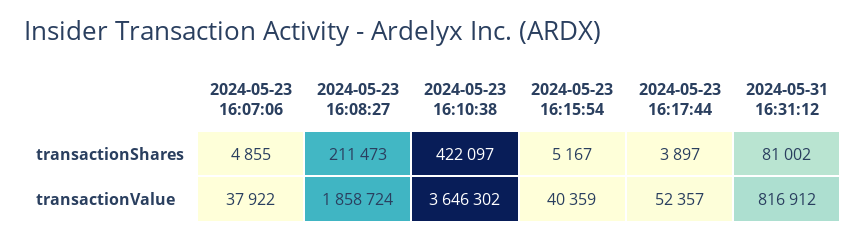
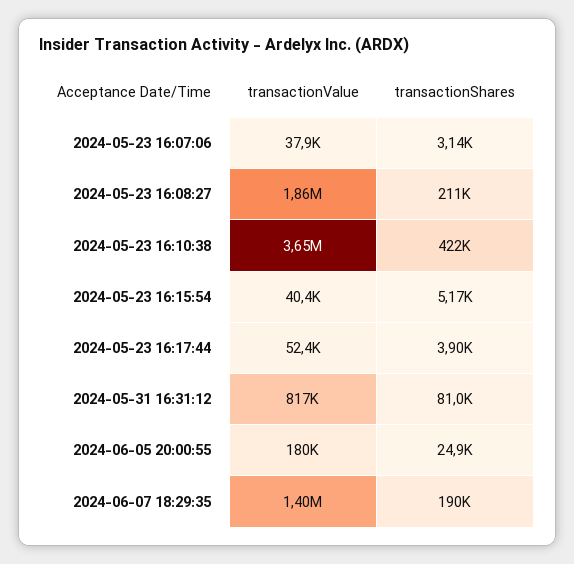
2024-05-23 16:07:06, transactionShares: 4855 -> 3140
2024-06-05 20:00:55, transactionValue: none -> 180000
2024-06-05 20:00:55, transactionShares: none -> 24900
2024-06-07 18:29:35, transactionValue: none -> 1400000
2024-06-07 18:29:35, transactionShares: none -> 190000

